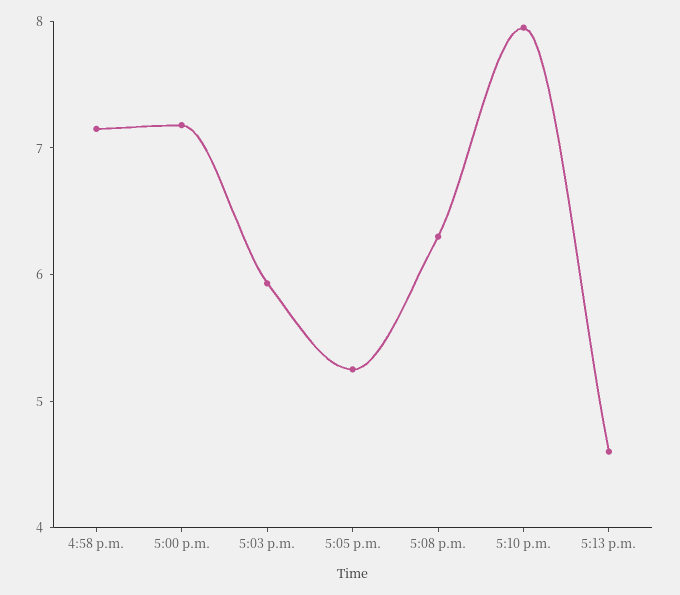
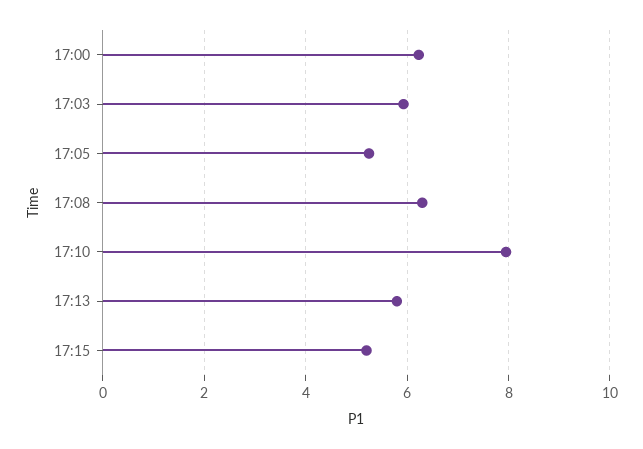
4:58 p.m.: 7.2 -> none
5:00 p.m.: 7.2 -> 6.2
5:13 p.m.: 4.6 -> 5.8
17:15: none -> 5.2

